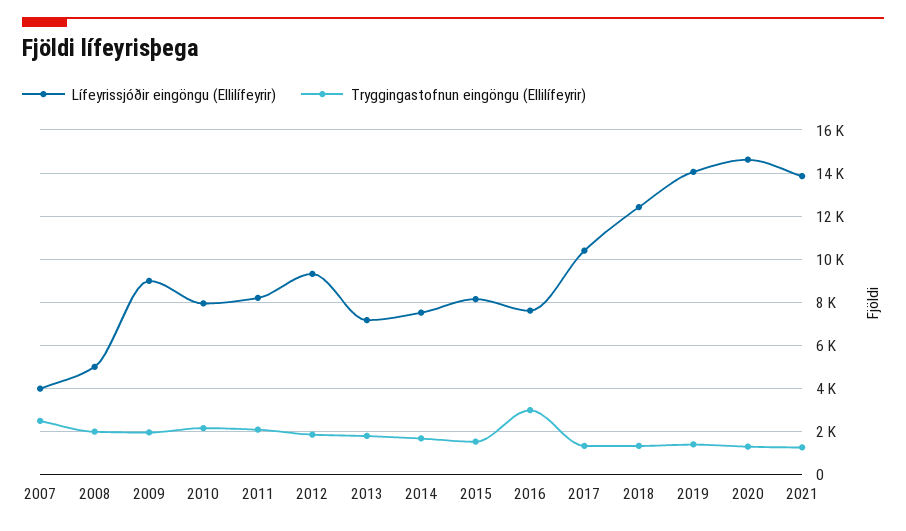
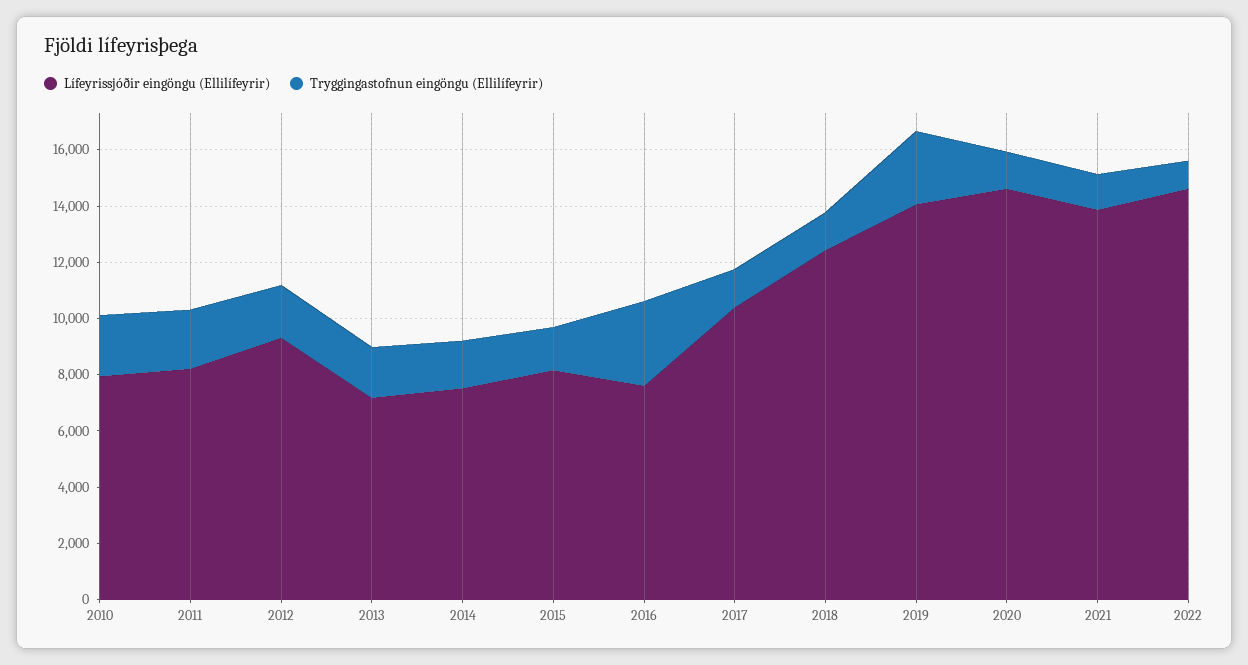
Lífeyrissjóðir eingöngu (Ellilífeyrir), 2007: 4000 -> none
Tryggingastofnun eingöngu (Ellilífeyrir), 2007: 2500 -> none
Lífeyrissjóðir eingöngu (Ellilífeyrir), 2008: 5000 -> none
Tryggingastofnun eingöngu (Ellilífeyrir), 2008: 2000 -> none
Lífeyrissjóðir eingöngu (Ellilífeyrir), 2009: 9000 -> none
Tryggingastofnun eingöngu (Ellilífeyrir), 2009: 2000 -> none
Tryggingastofnun eingöngu (Ellilífeyrir), 2019: 1500 -> 2500
Lífeyrissjóðir eingöngu (Ellilífeyrir), 2022: none -> 14500
Tryggingastofnun eingöngu (Ellilífeyrir), 2022: none -> 1000

